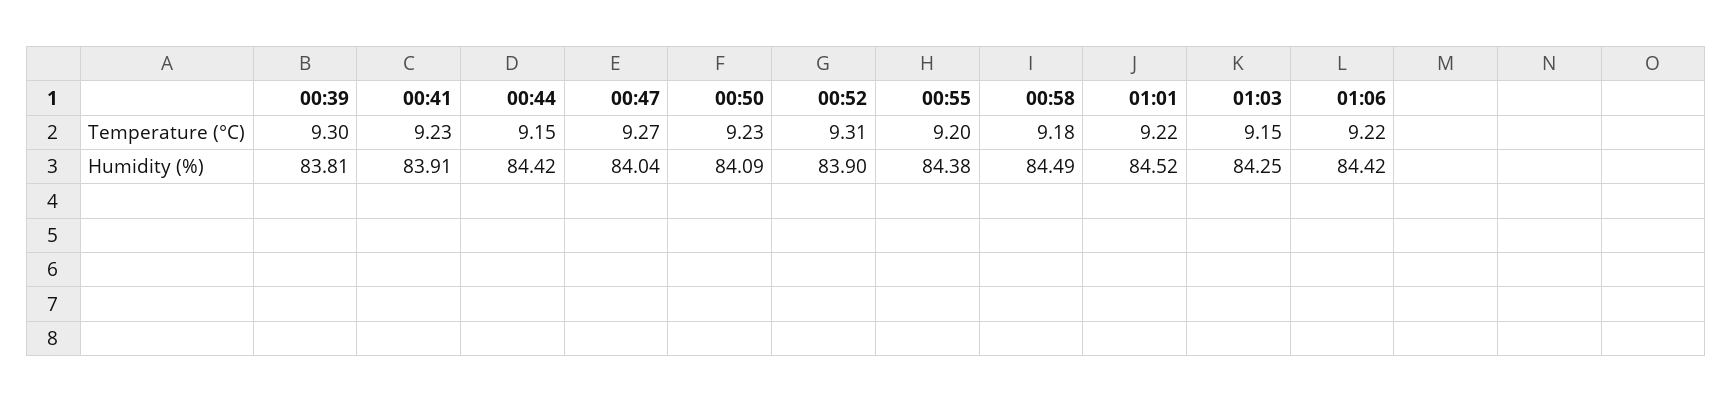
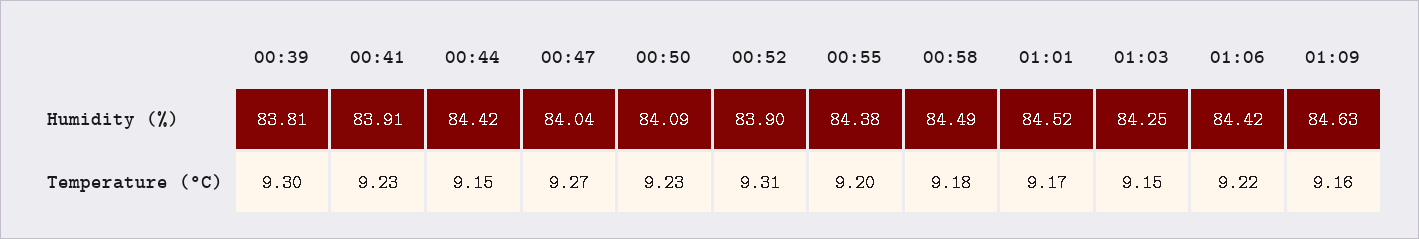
01:01, Temperature (°C): 9.22 -> 9.17
01:09, Humidity (%): none -> 84.63
01:09, Temperature (°C): none -> 9.16

